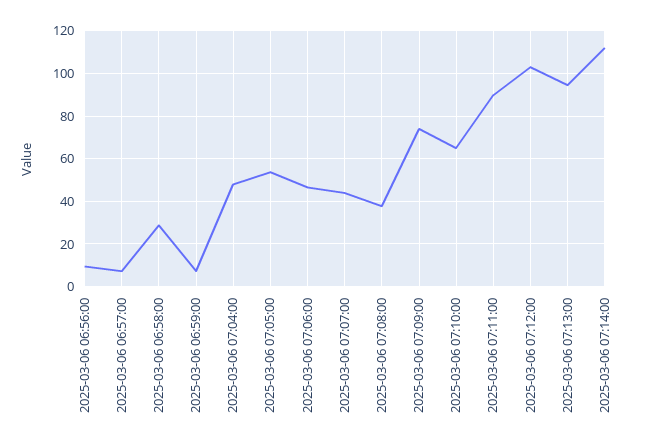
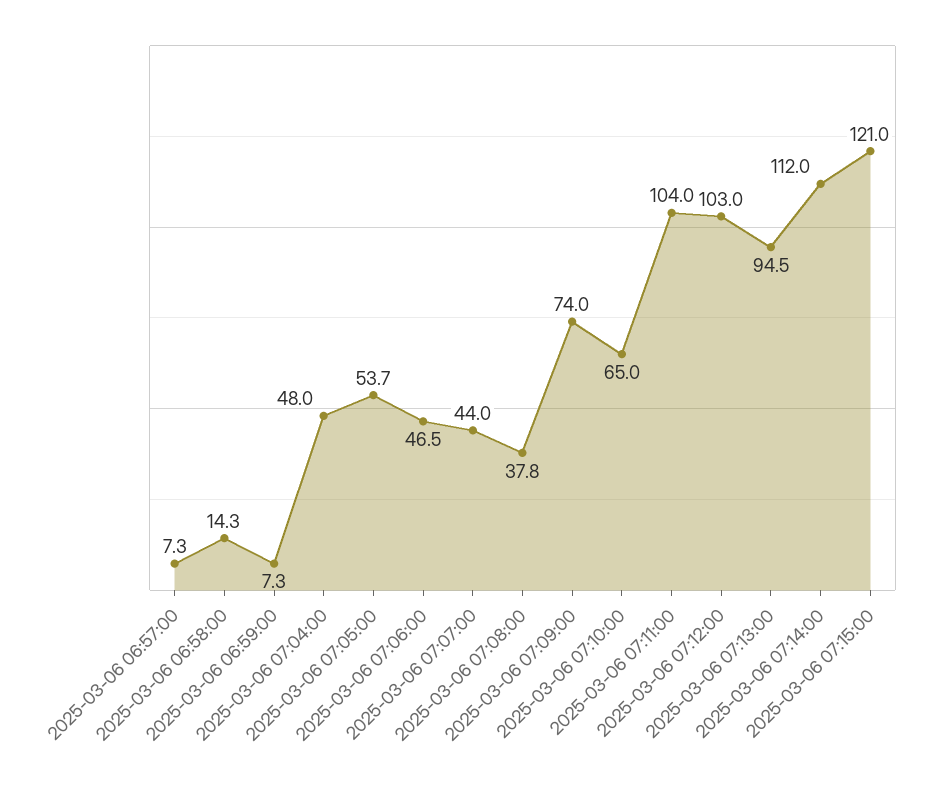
2025-03-06 06:56:00: 10 -> none
2025-03-06 06:58:00: 30 -> 14.3
2025-03-06 07:11:00: 90 -> 104
2025-03-06 07:15:00: none -> 121

